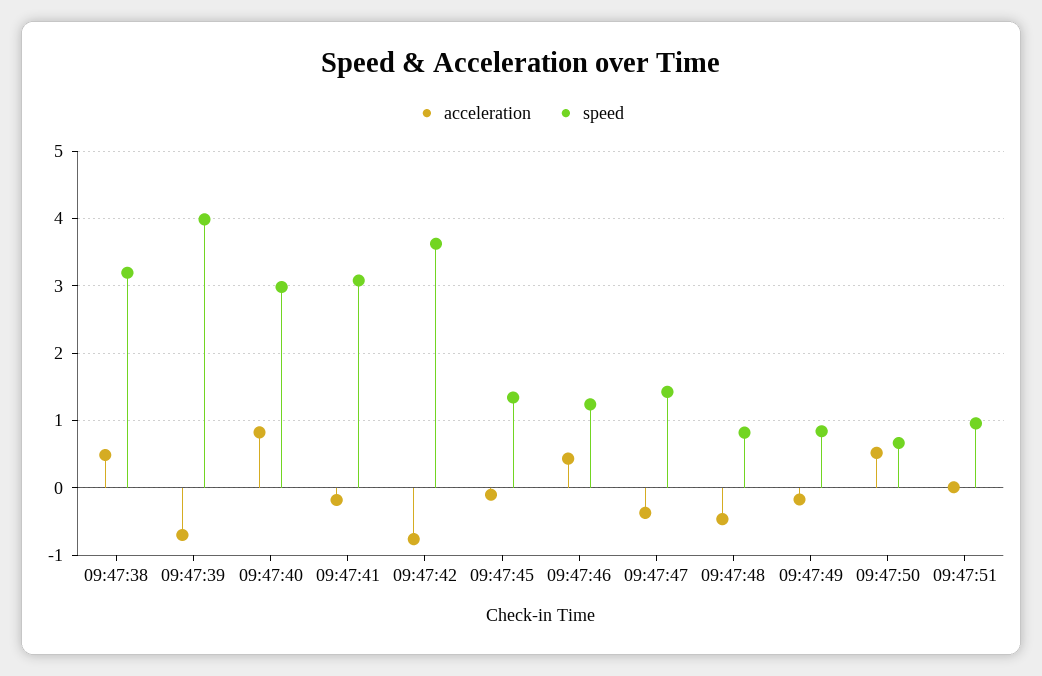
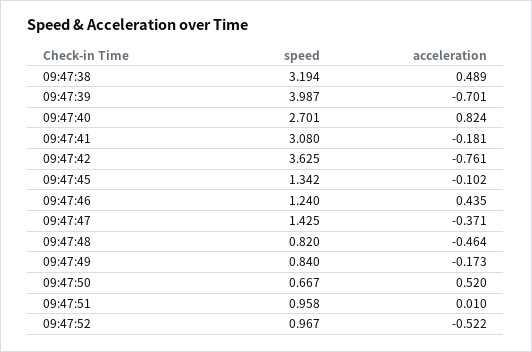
speed, 09:47:40: 3 -> 2.701
speed, 09:47:52: none -> 0.967
acceleration, 09:47:52: none -> -0.522

